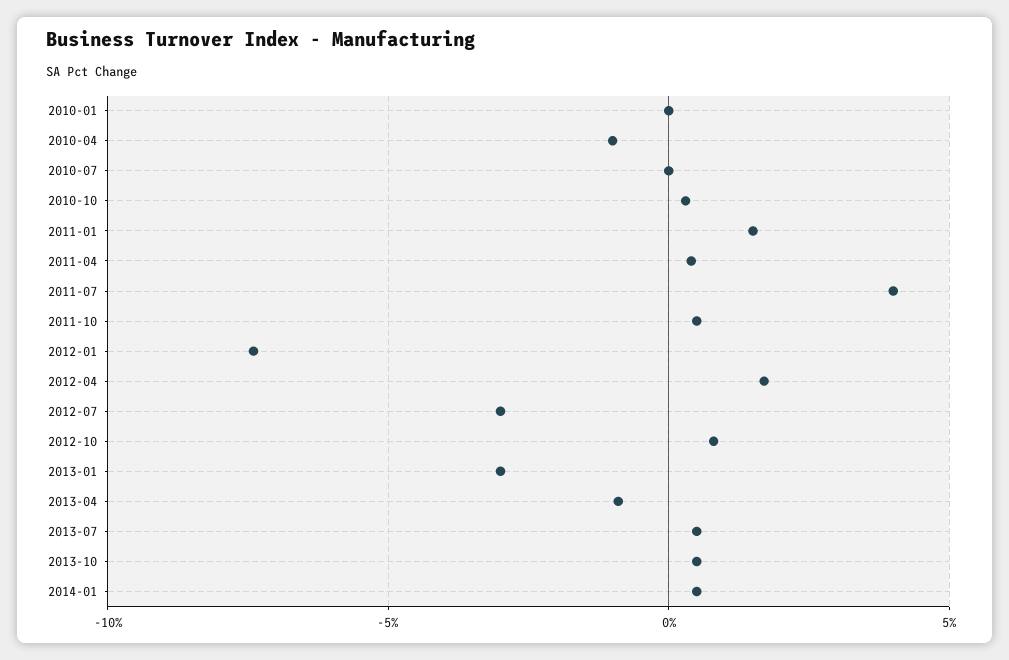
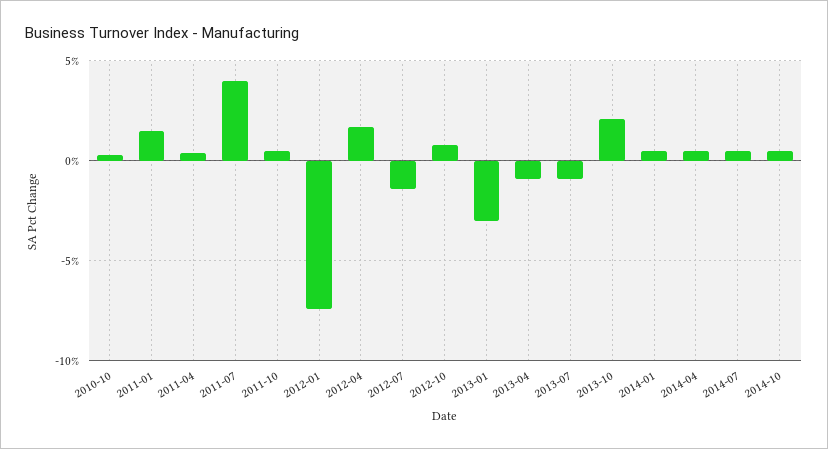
2010-01: 0 -> none
2010-04: -1 -> none
2010-07: 0 -> none
2012-07: -3 -> -1.5
2013-07: 0.5 -> -1
2013-10: 0.5 -> 2
2014-04: none -> 0.5
2014-07: none -> 0.5
2014-10: none -> 0.5

